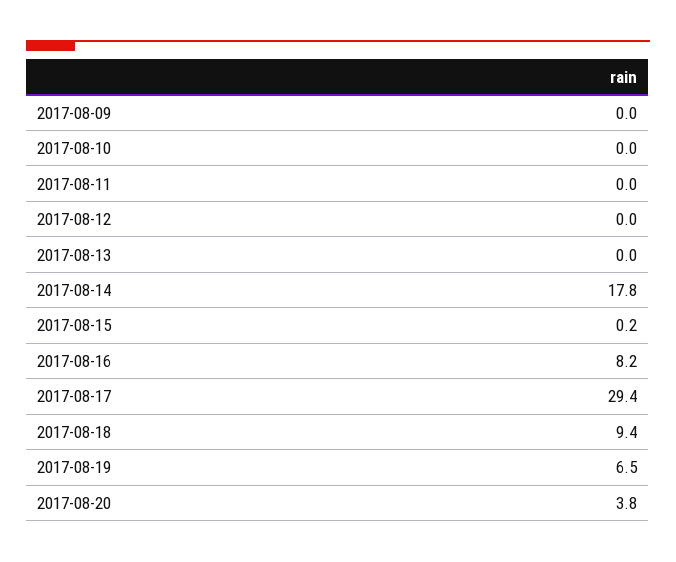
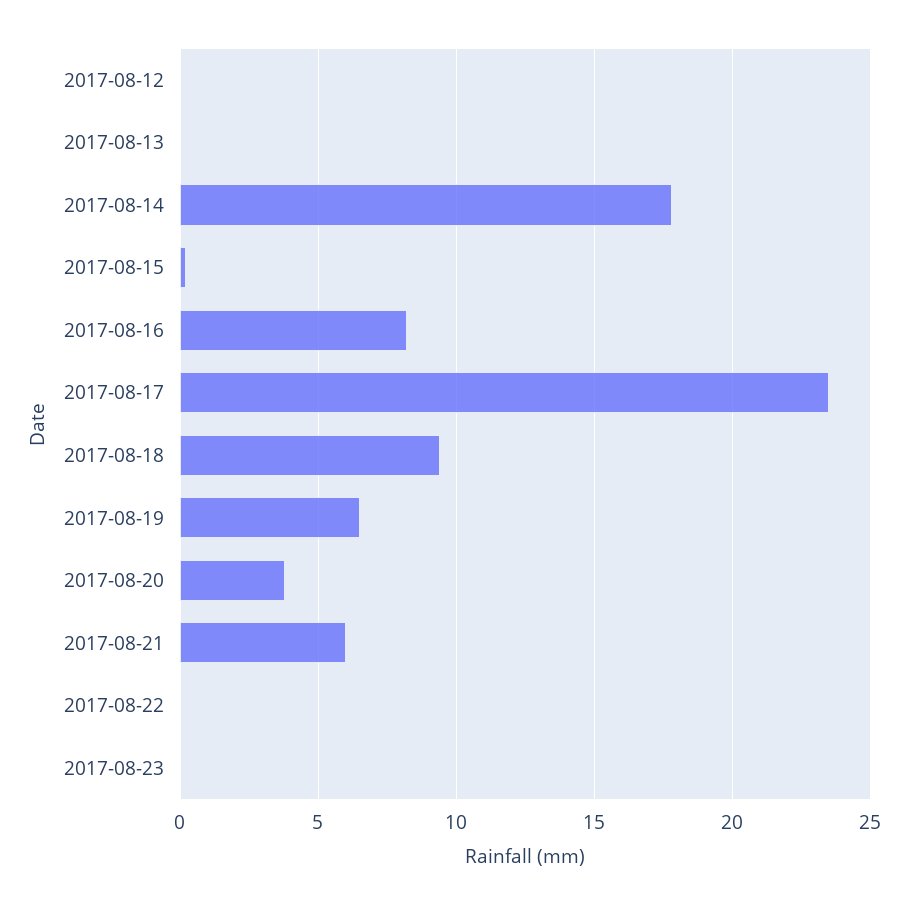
2017-08-09: 0 -> none
2017-08-10: 0 -> none
2017-08-11: 0 -> none
2017-08-17: 29.4 -> 23.5
2017-08-21: none -> 6
2017-08-22: none -> 0
2017-08-23: none -> 0

